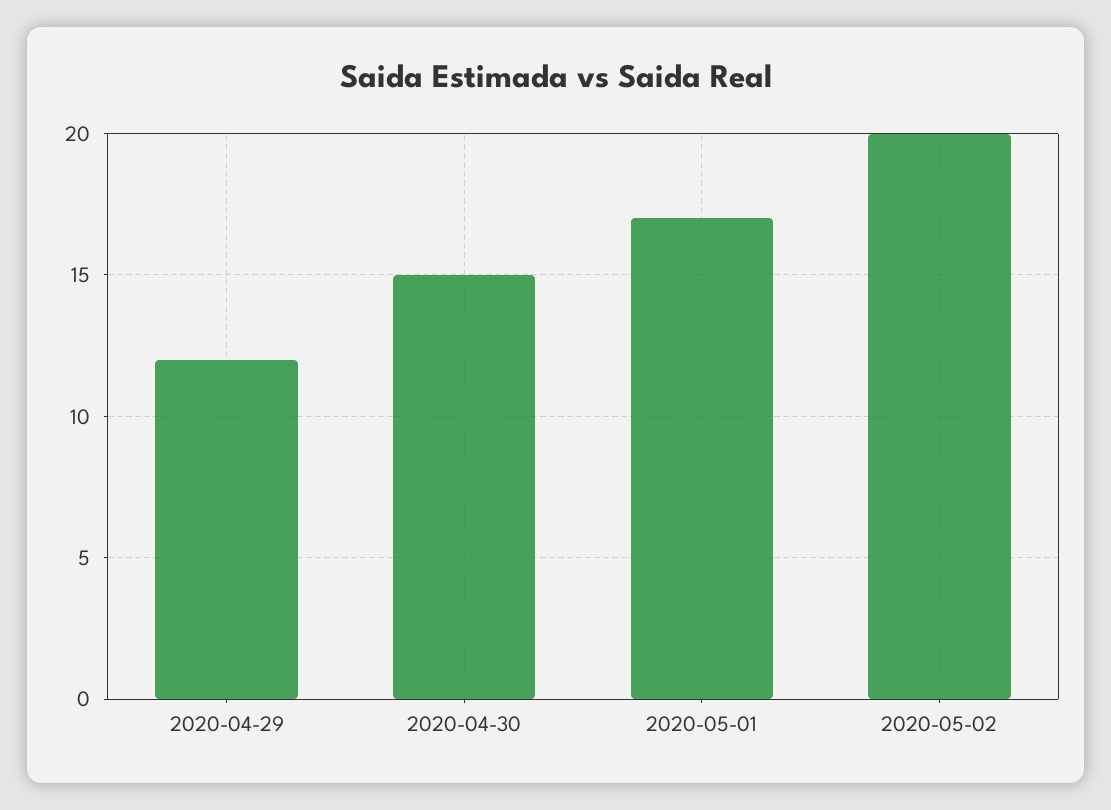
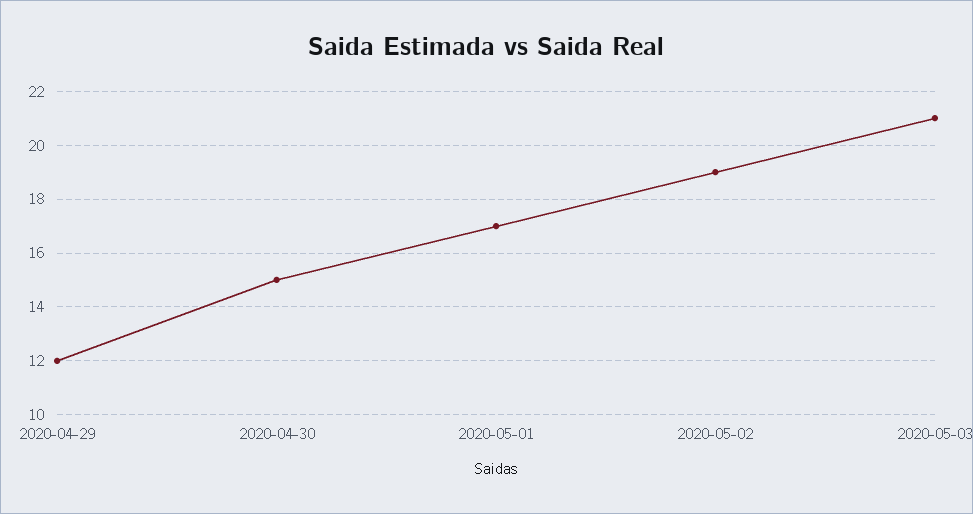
2020-05-02: 20 -> 19
2020-05-03: none -> 21

